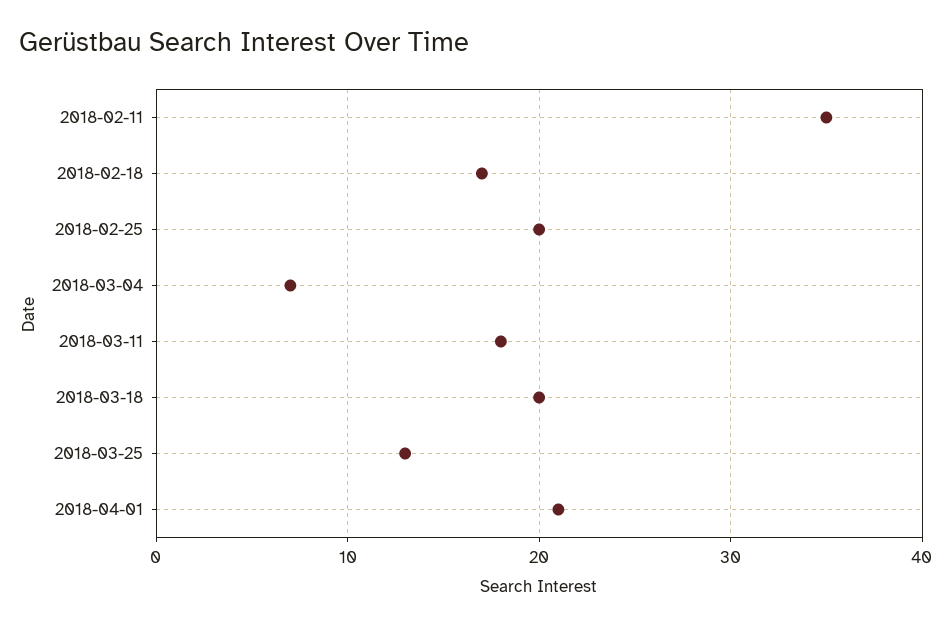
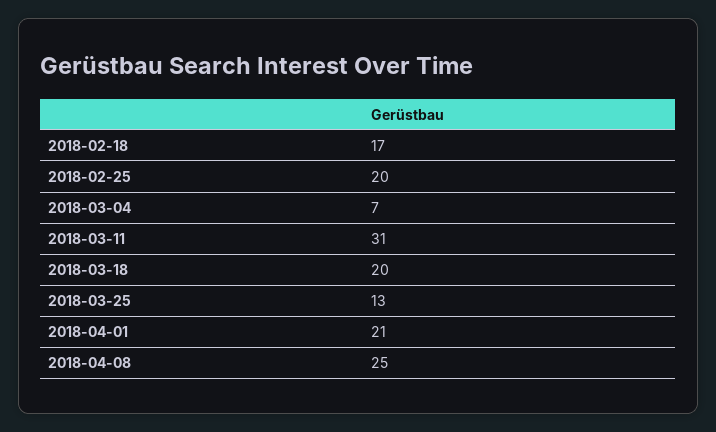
2018-02-11: 35 -> none
2018-03-11: 18 -> 31
2018-04-08: none -> 25

